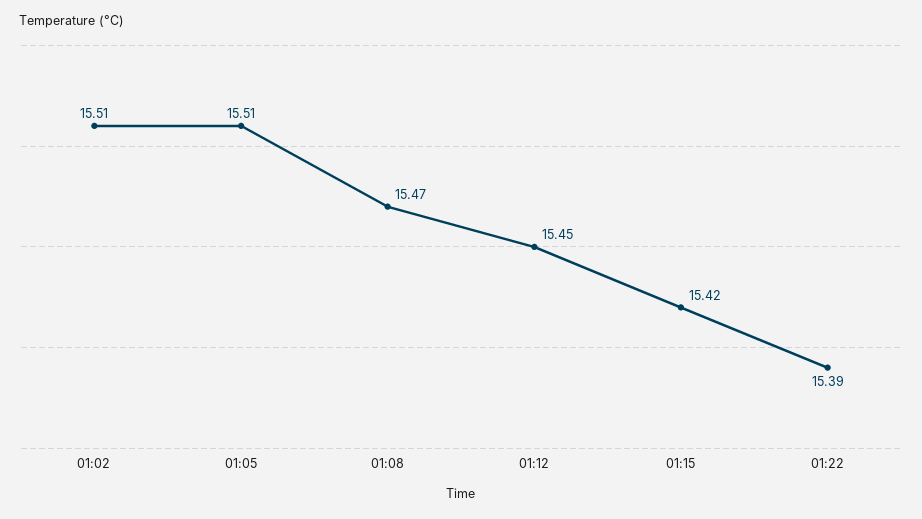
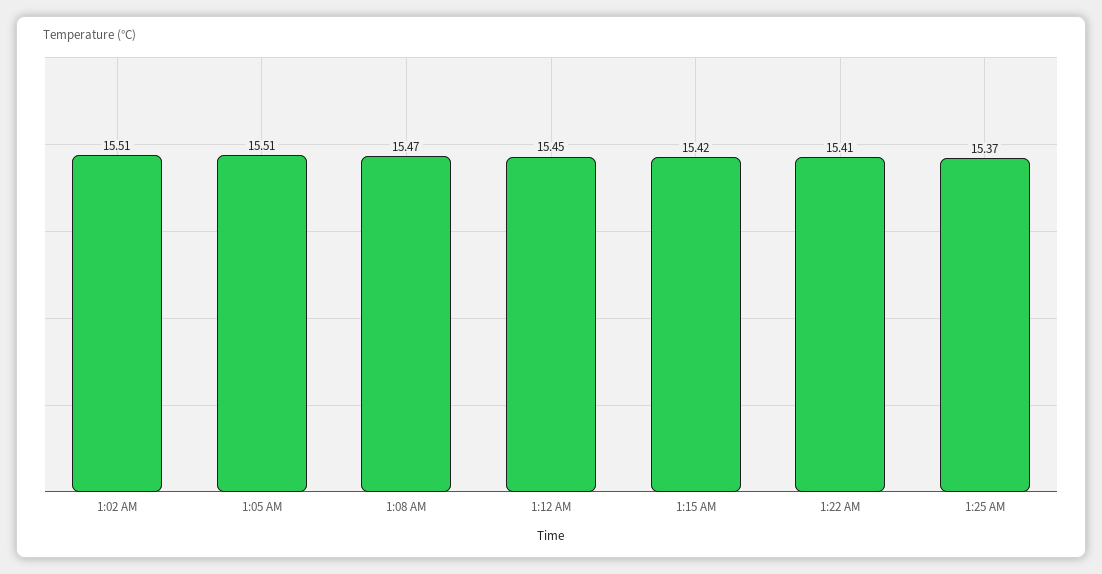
01:22: 15.39 -> 15.41
1:25 AM: none -> 15.37

